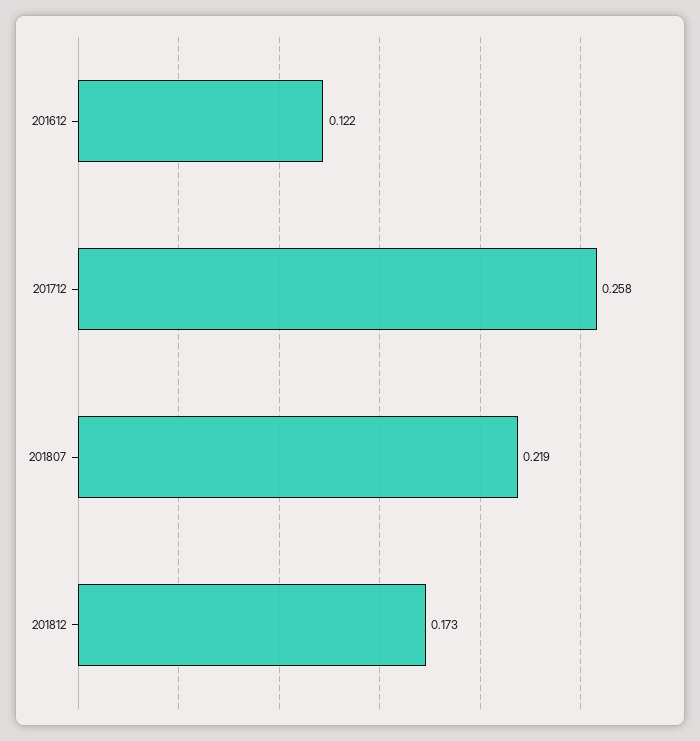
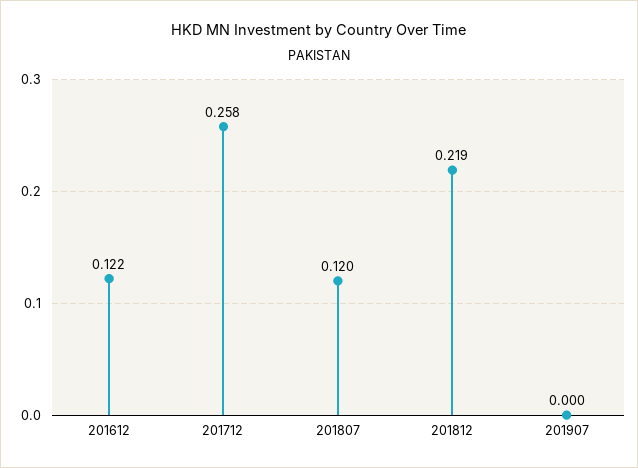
201807: 0.219 -> 0.12
201812: 0.173 -> 0.219
201907: none -> 0

